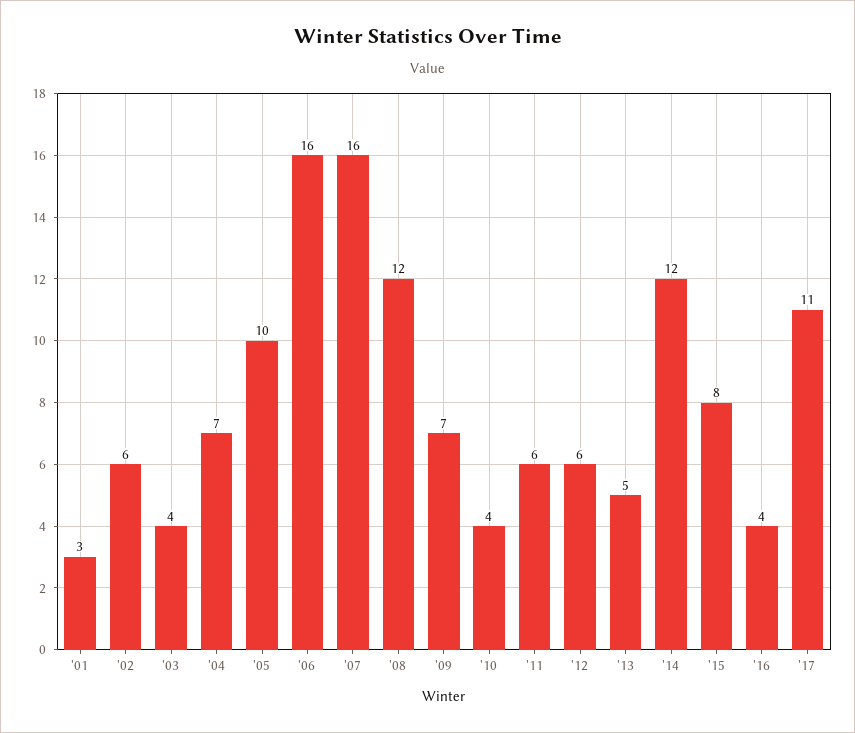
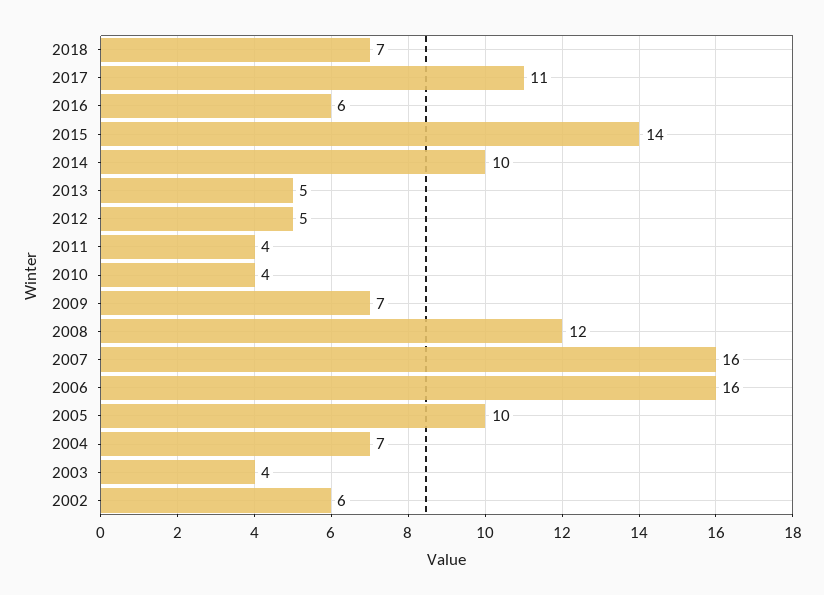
'01: 3 -> none
'11: 6 -> 4
'12: 6 -> 5
'14: 12 -> 10
'15: 8 -> 14
'16: 4 -> 6
2018: none -> 7

